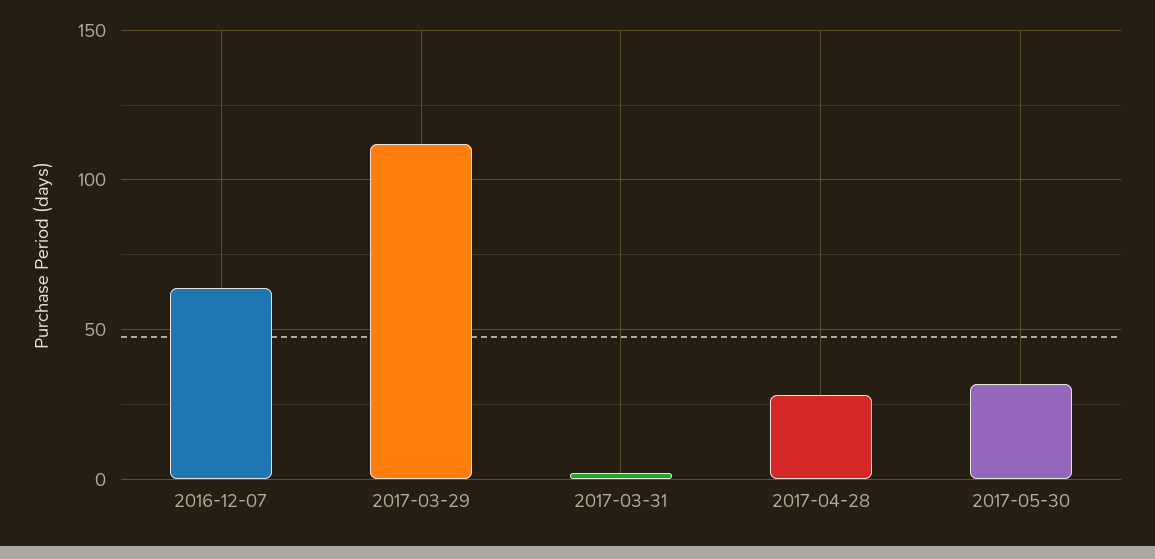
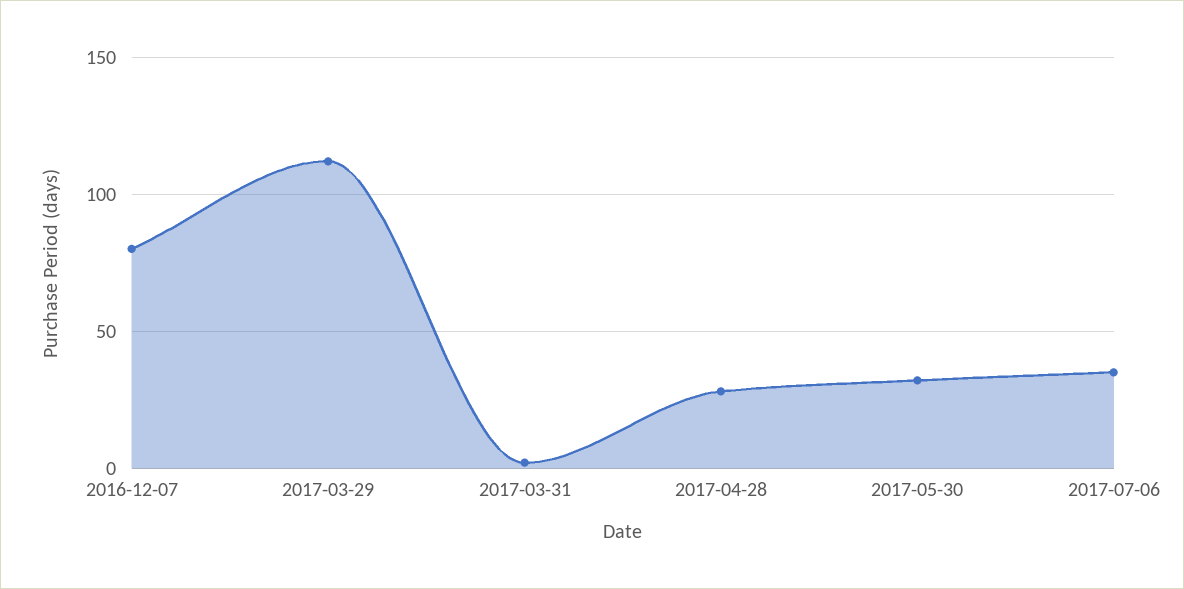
2016-12-07: 65 -> 80
2017-07-06: none -> 35

